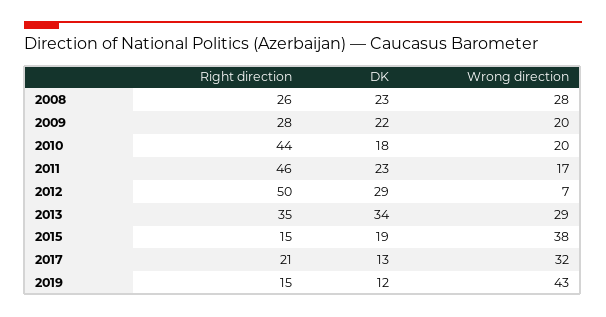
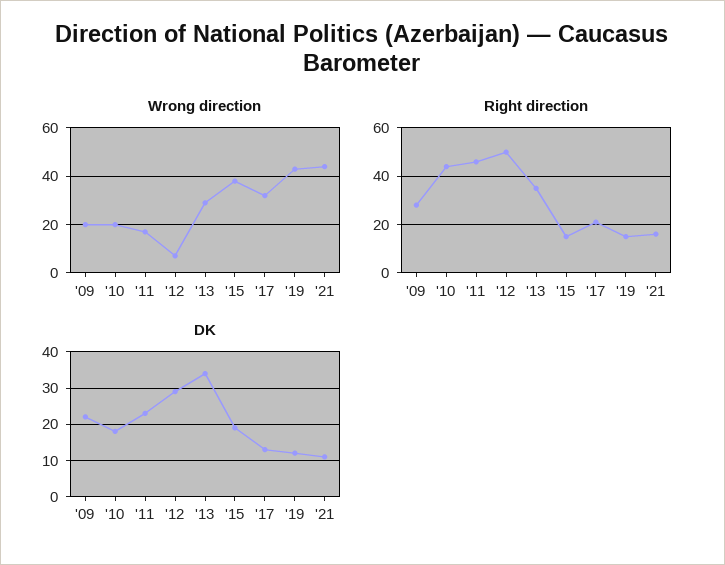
Right direction, 2008: 26 -> none
DK, 2008: 23 -> none
Wrong direction, 2008: 28 -> none
Wrong direction, '21: none -> 45
Right direction, '21: none -> 15
DK, '21: none -> 10

